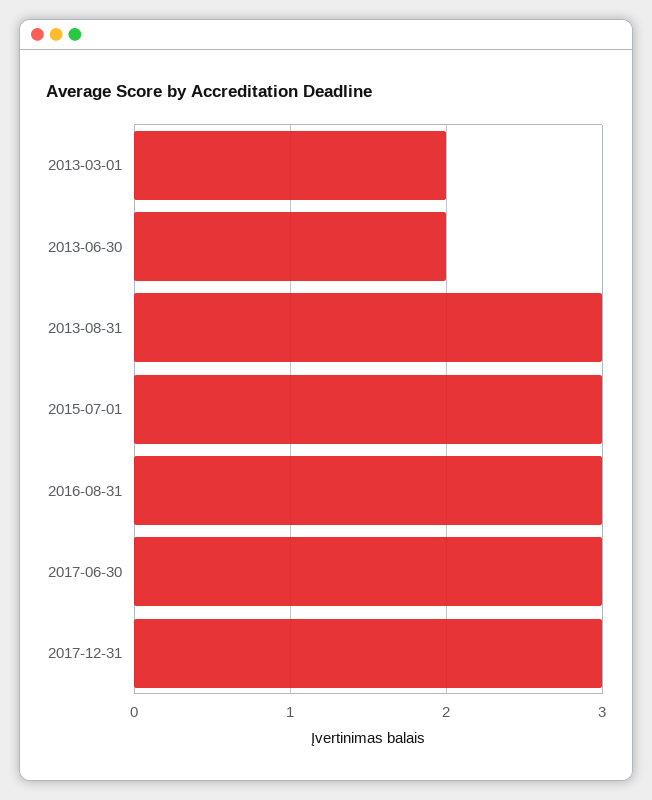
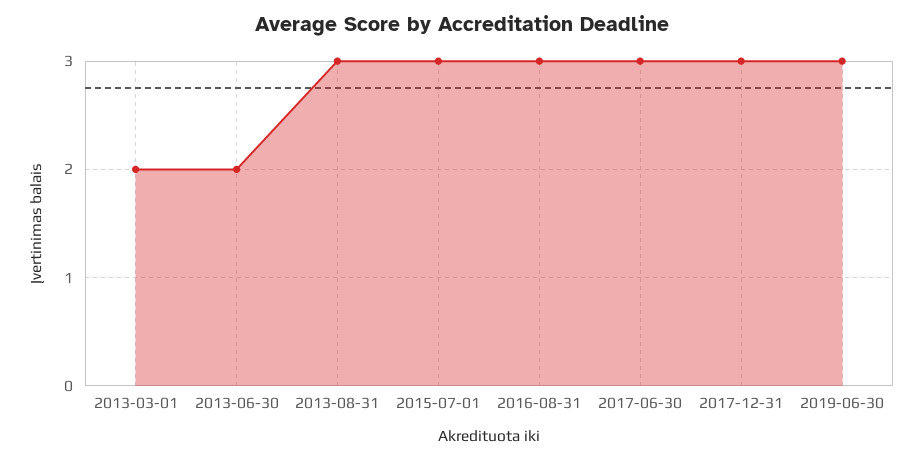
2019-06-30: none -> 3

